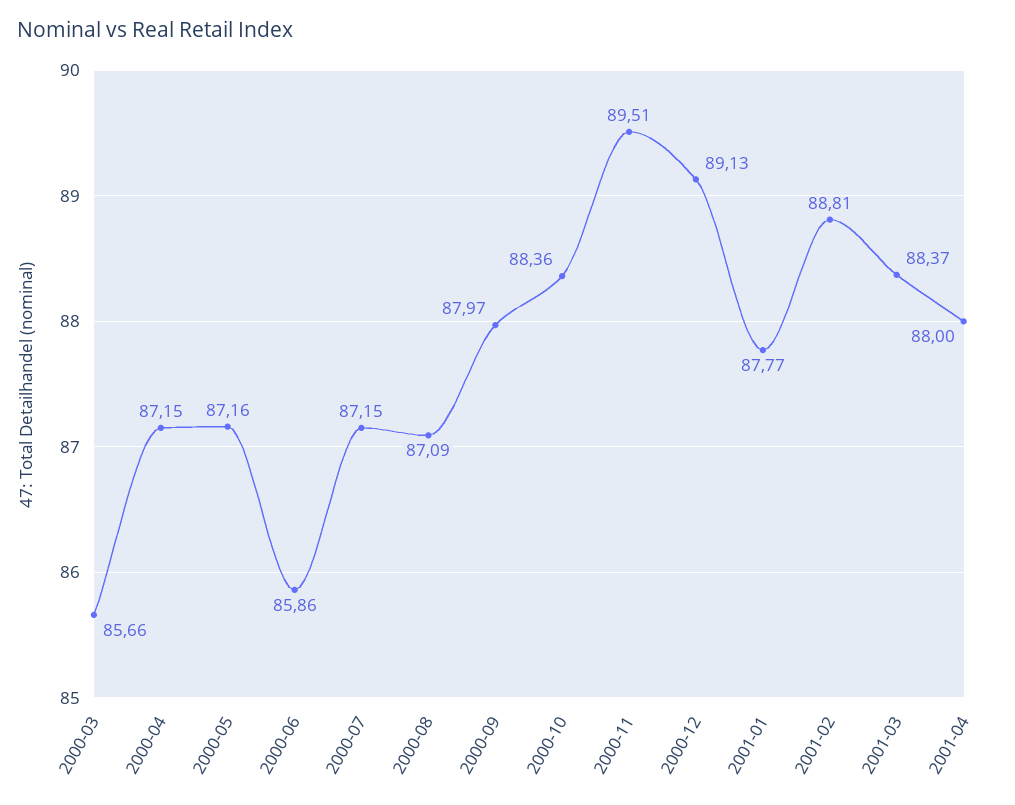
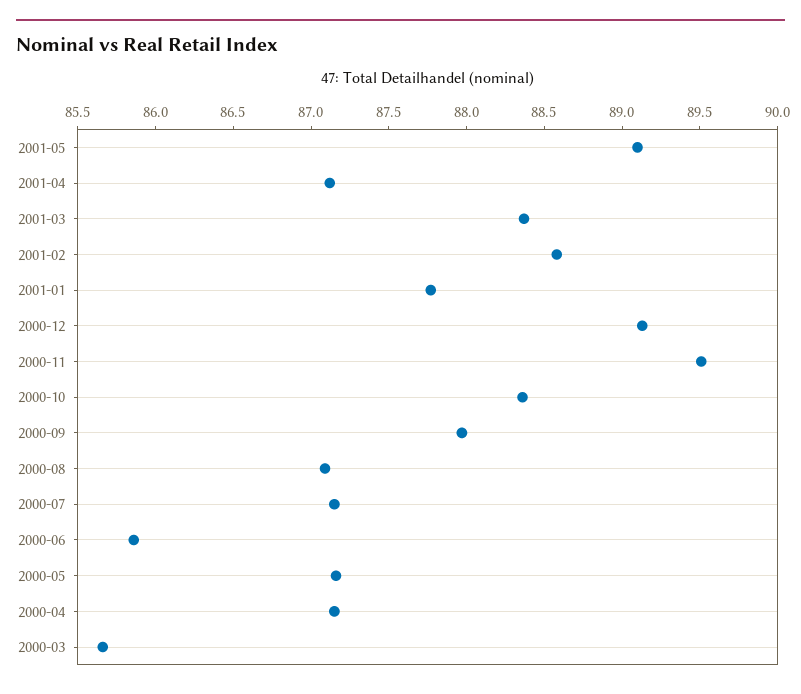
2001-02: 88.81 -> 88.6
2001-04: 88 -> 87.1
2001-05: none -> 89.1

